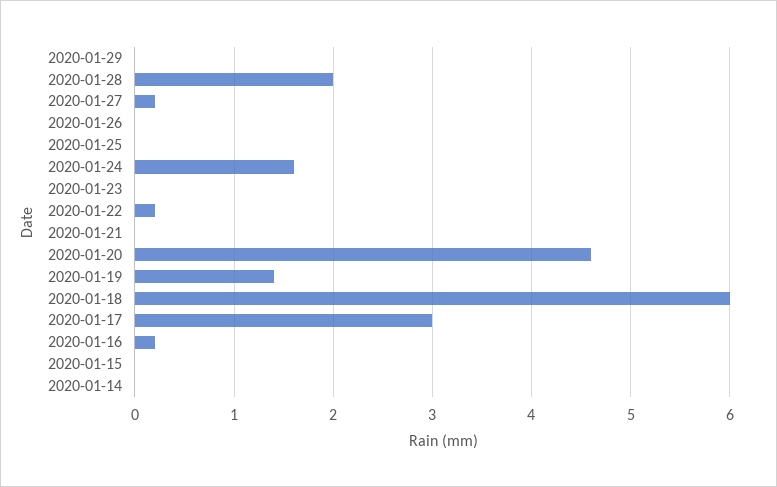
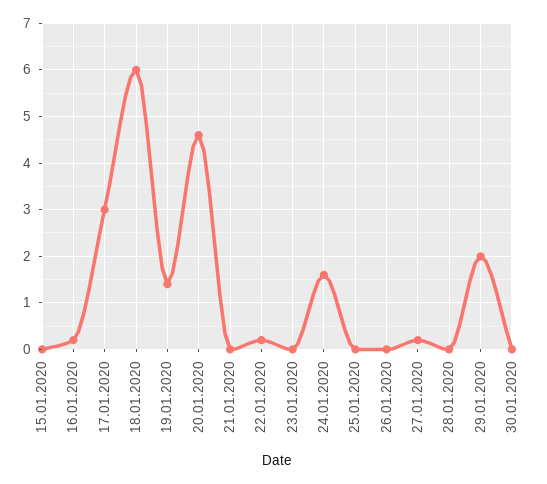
2020-01-29: 0 -> 2
2020-01-28: 2 -> 0
2020-01-14: 0 -> none
30.01.2020: none -> 0

